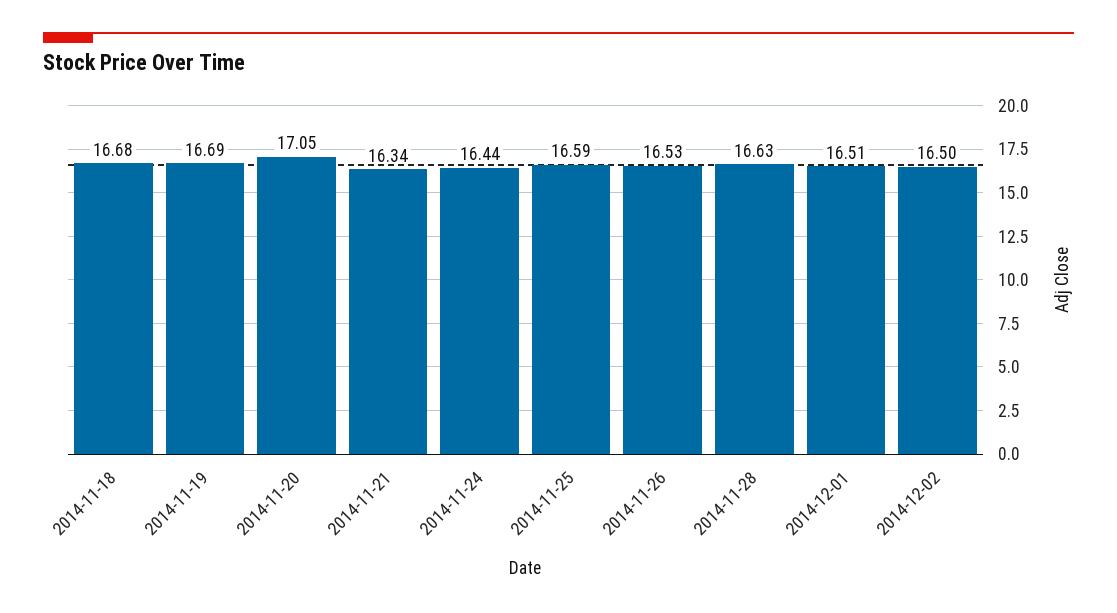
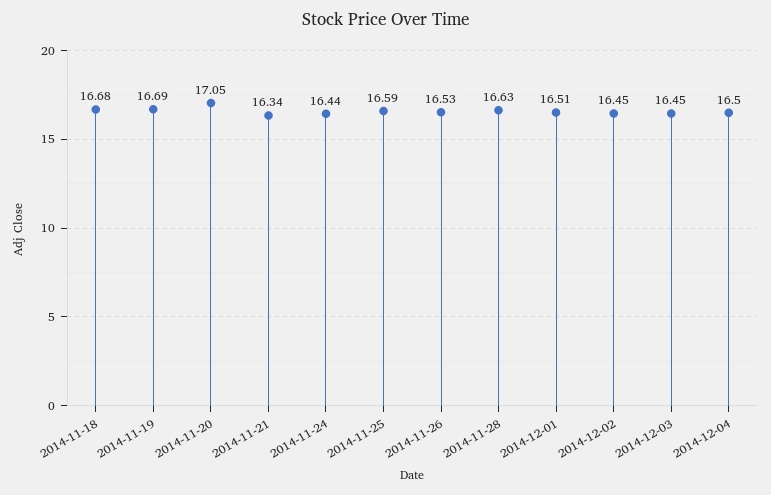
2014-12-02: 16.5 -> 16.45
2014-12-03: none -> 16.45
2014-12-04: none -> 16.5

